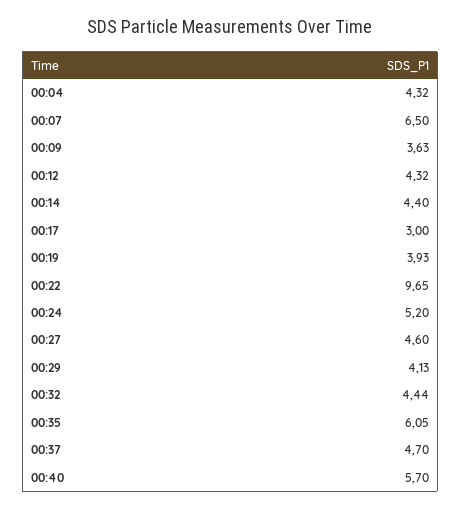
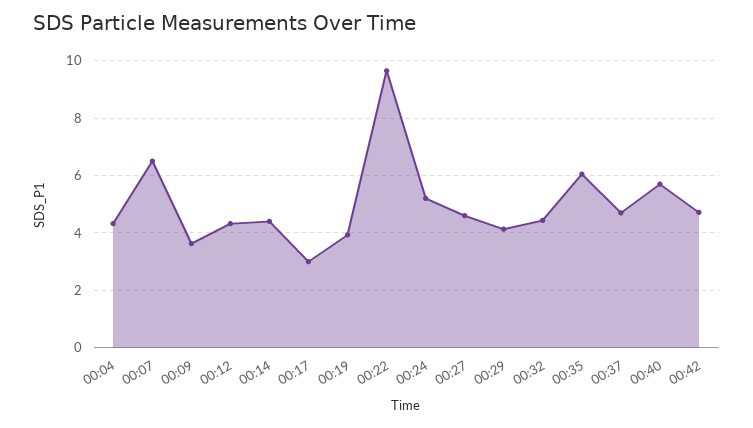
00:42: none -> 4.75

